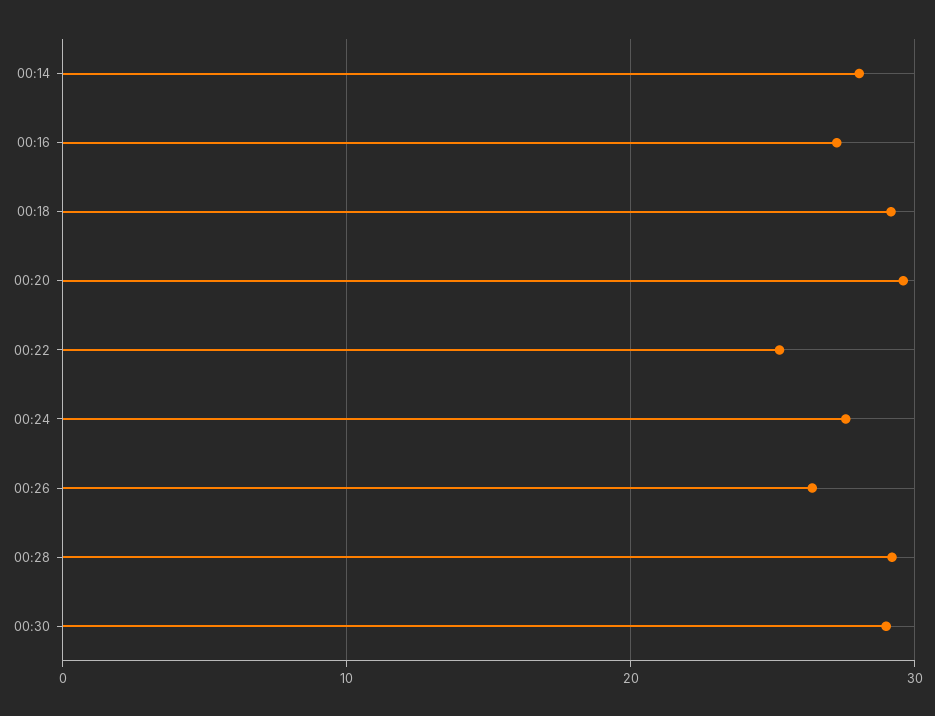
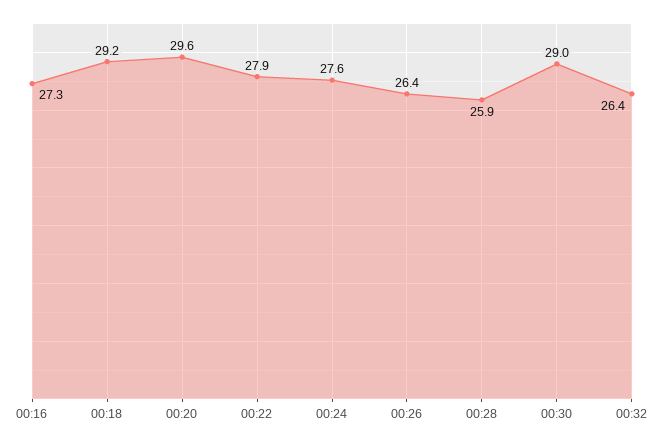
00:14: 28 -> none
00:22: 25 -> 27.9
00:28: 29 -> 25.9
00:32: none -> 26.4

